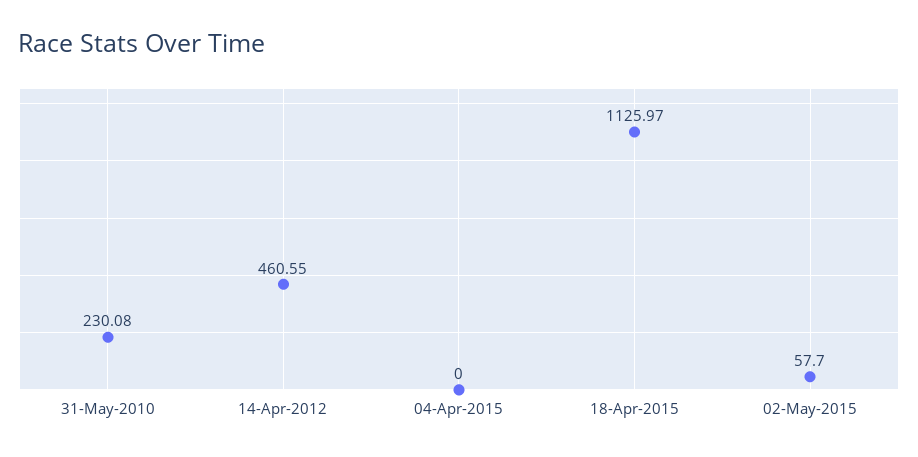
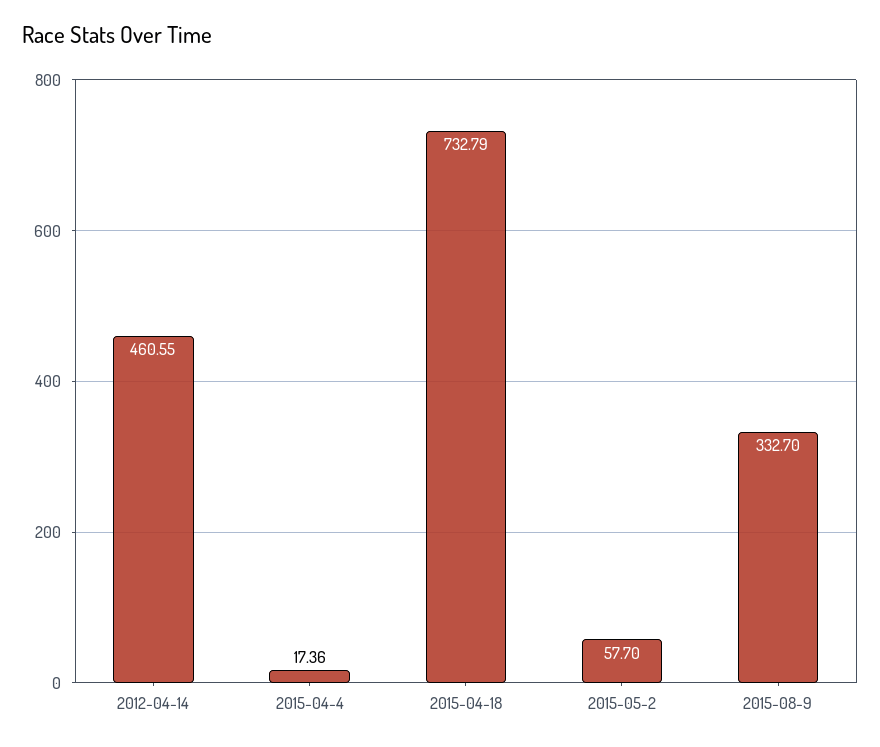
31-May-2010: 230.08 -> none
04-Apr-2015: 0 -> 17.36
18-Apr-2015: 1125.97 -> 732.79
2015-08-9: none -> 332.7

